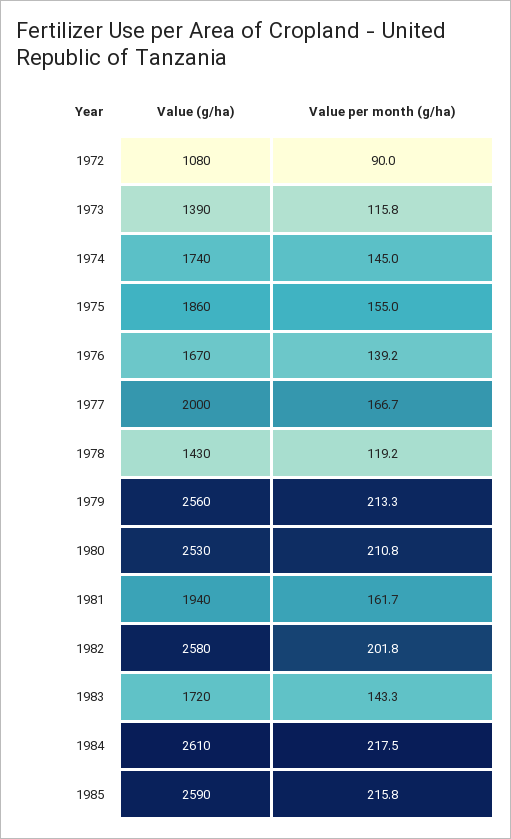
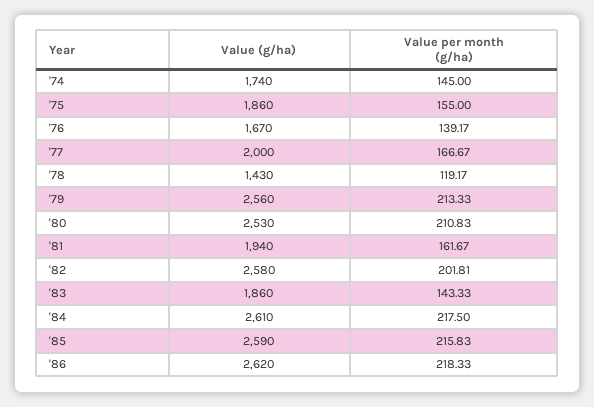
Value (g/ha), 1972: 1080 -> none
Value per month (g/ha), 1972: 90 -> none
Value (g/ha), 1973: 1390 -> none
Value per month (g/ha), 1973: 115.8 -> none
Value (g/ha), 1983: 1720 -> 1860
Value (g/ha), '86: none -> 2620
Value per month (g/ha), '86: none -> 218.33

